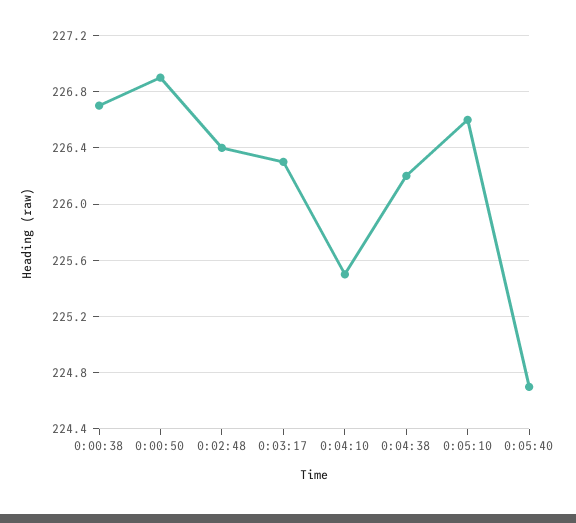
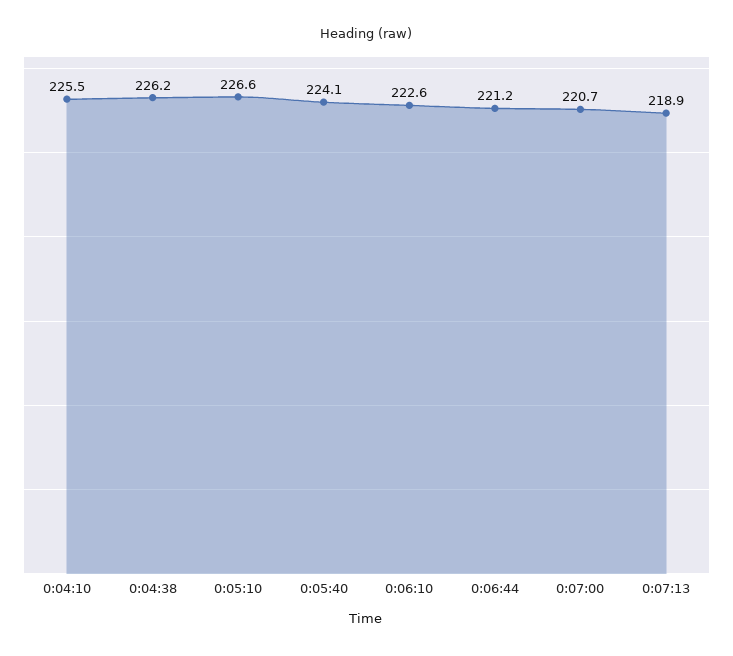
0:00:38: 226.7 -> none
0:00:50: 226.9 -> none
0:02:48: 226.4 -> none
0:03:17: 226.3 -> none
0:05:40: 224.7 -> 224.1
0:06:10: none -> 222.6
0:06:44: none -> 221.2
0:07:00: none -> 220.7
0:07:13: none -> 218.9

